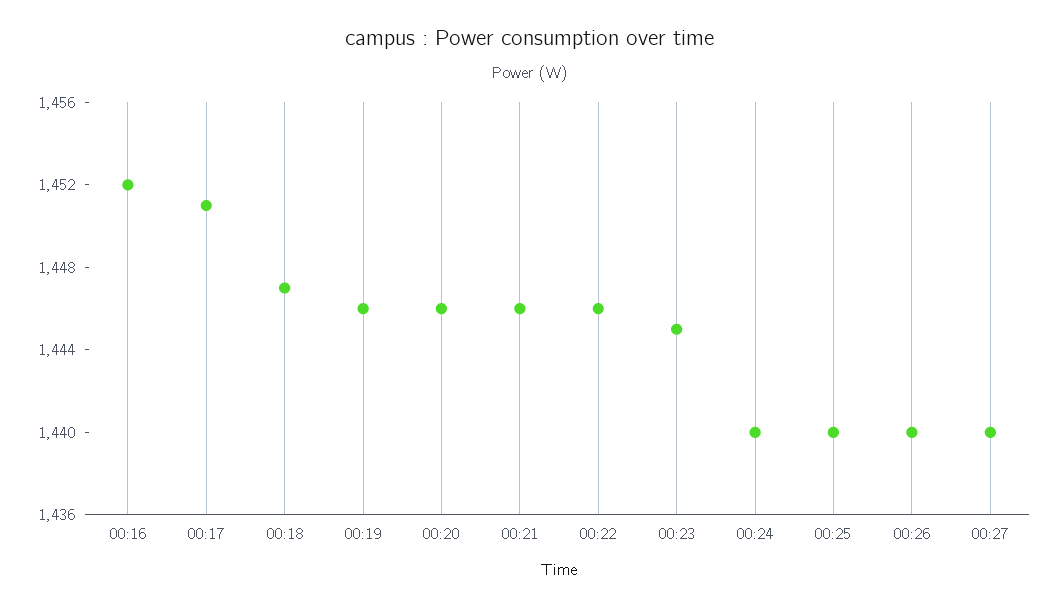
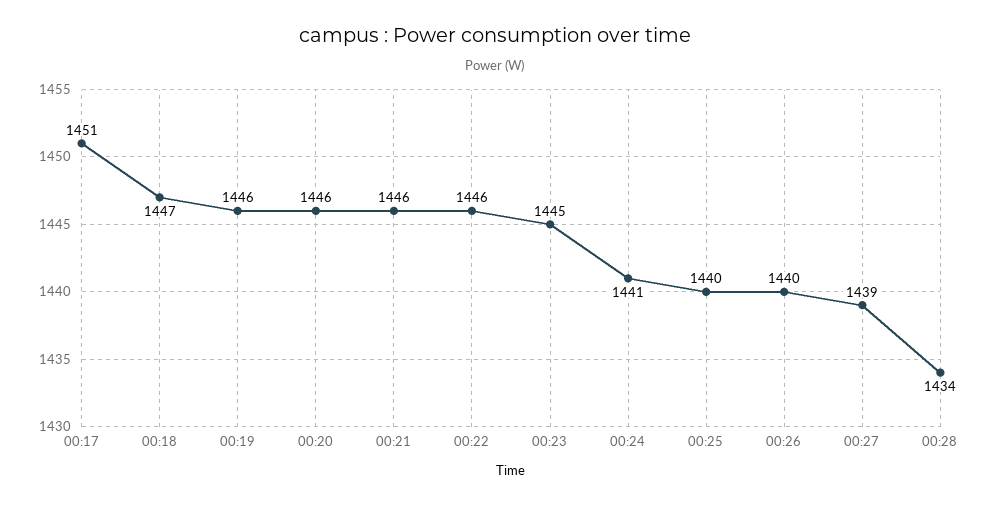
00:16: 1452 -> none
00:24: 1440 -> 1441
00:27: 1440 -> 1439
00:28: none -> 1434

